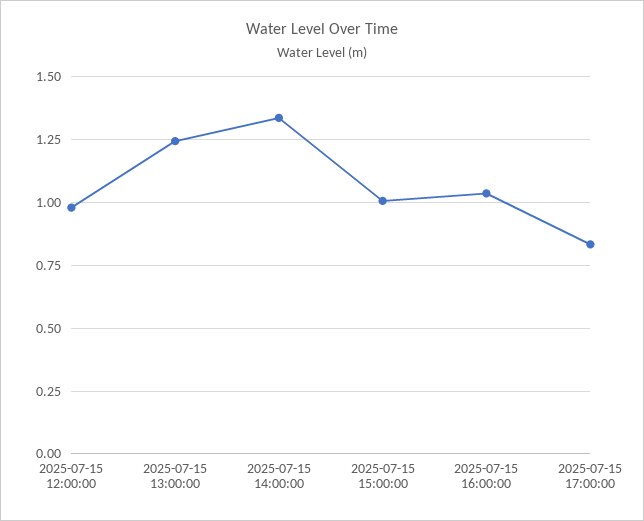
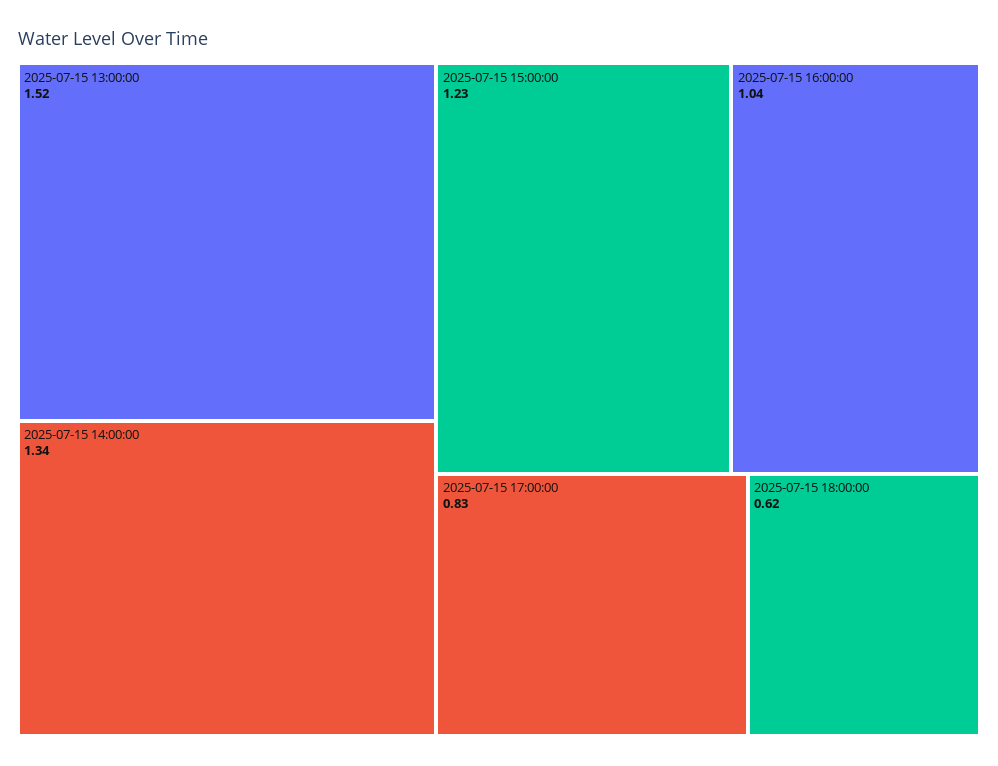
2025-07-15 12:00:00: 0.975 -> none
2025-07-15 13:00:00: 1.25 -> 1.52
2025-07-15 15:00:00: 1 -> 1.23
2025-07-15 18:00:00: none -> 0.62

